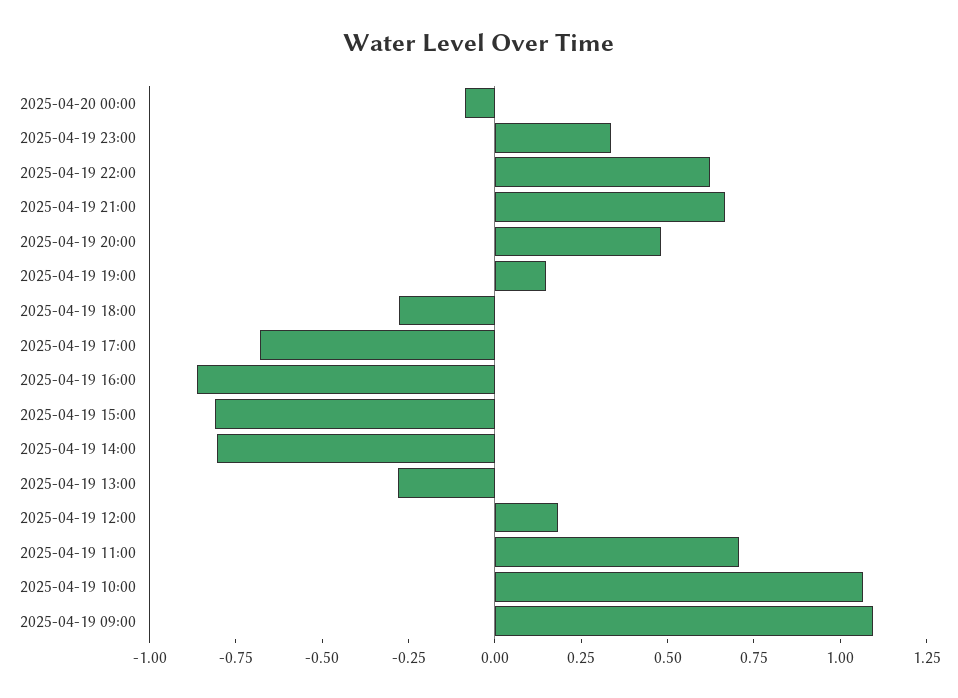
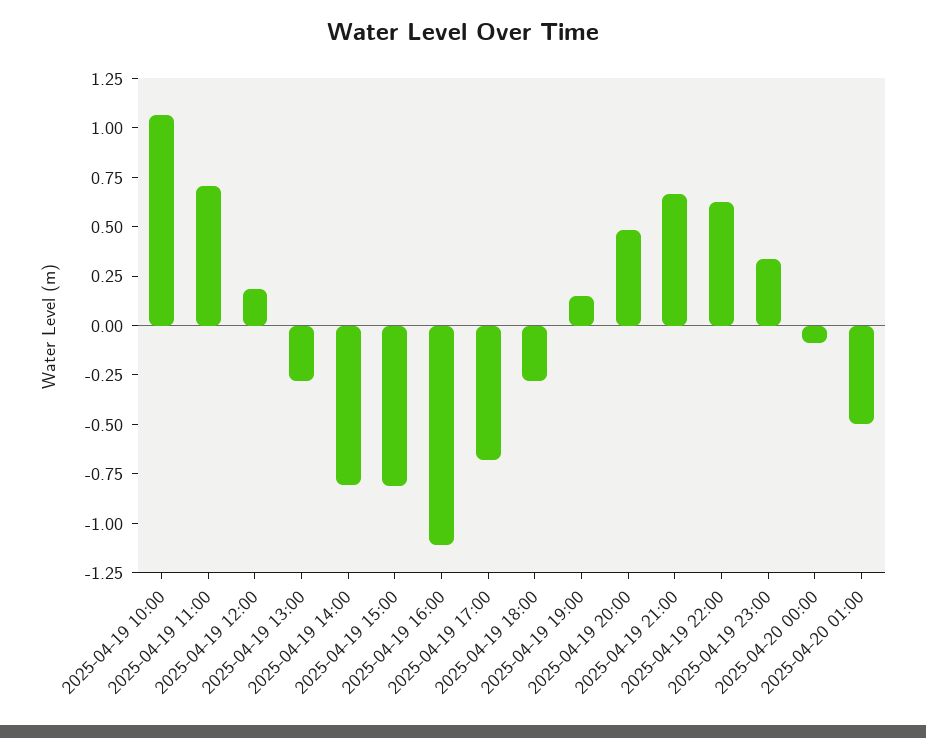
2025-04-19 16:00: -0.85 -> -1.1
2025-04-19 09:00: 1.1 -> none
2025-04-20 01:00: none -> -0.5

